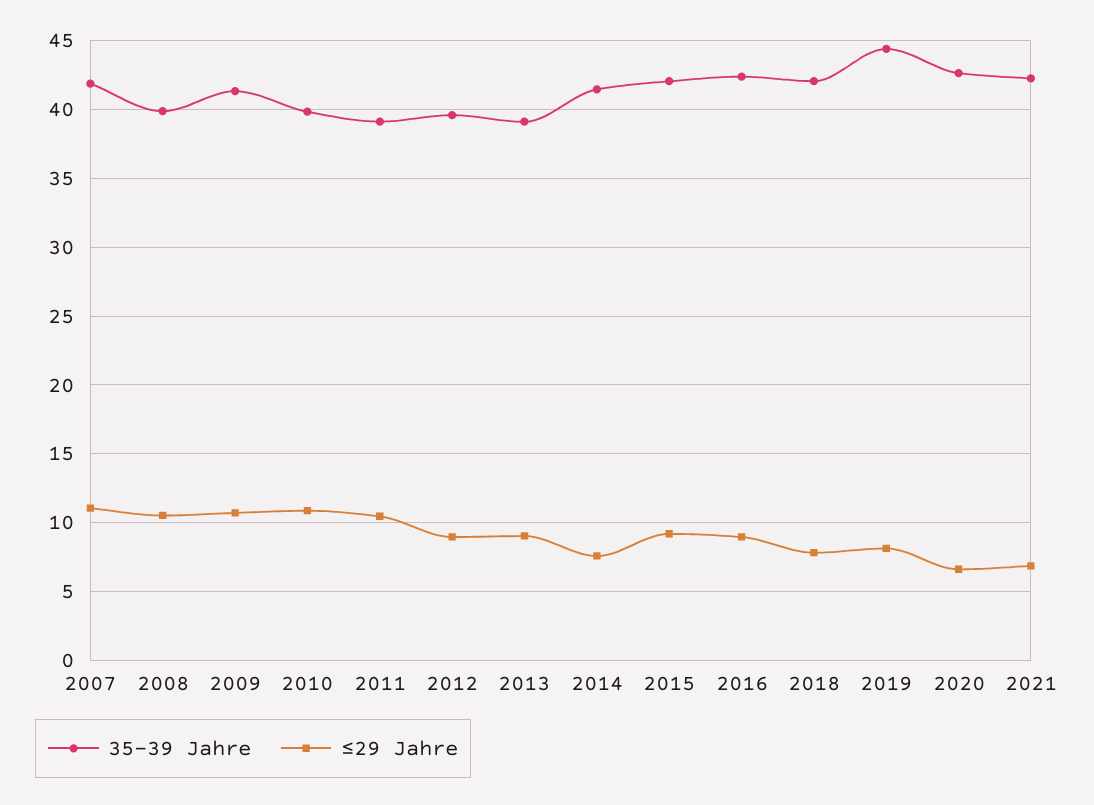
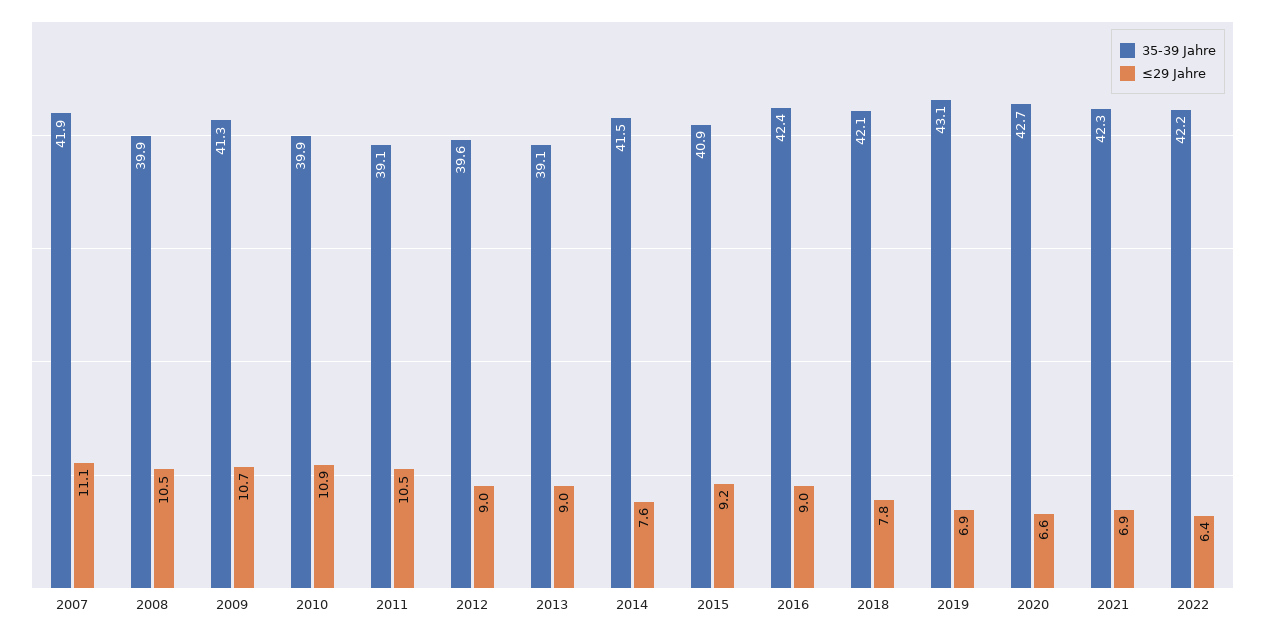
35-39 Jahre, 2015: 42 -> 40.9
35-39 Jahre, 2019: 44.5 -> 43.1
≤29 Jahre, 2019: 8 -> 6.9
35-39 Jahre, 2022: none -> 42.2
≤29 Jahre, 2022: none -> 6.4

